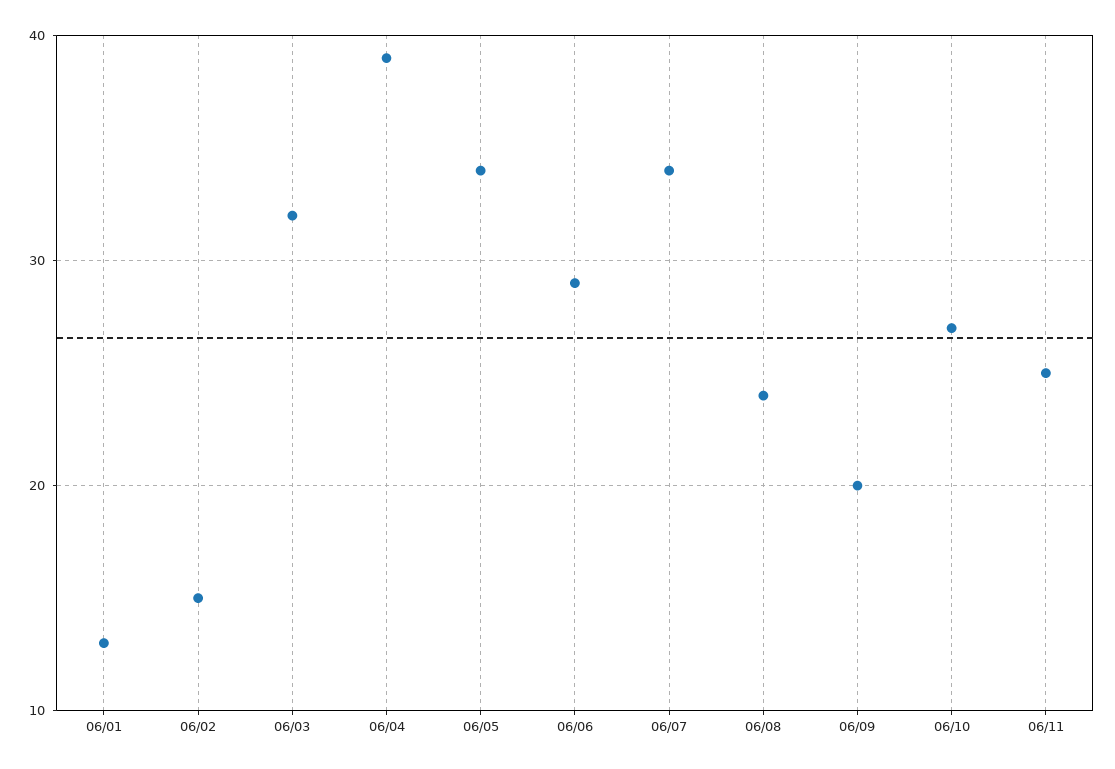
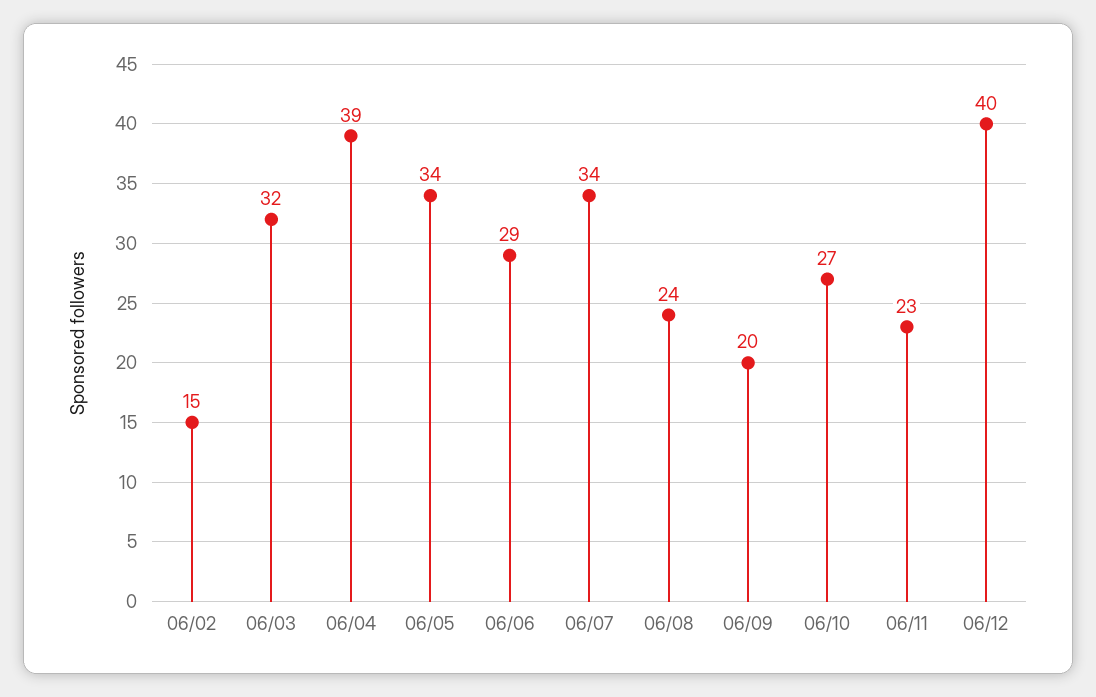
06/01: 13 -> none
06/11: 25 -> 23
06/12: none -> 40

